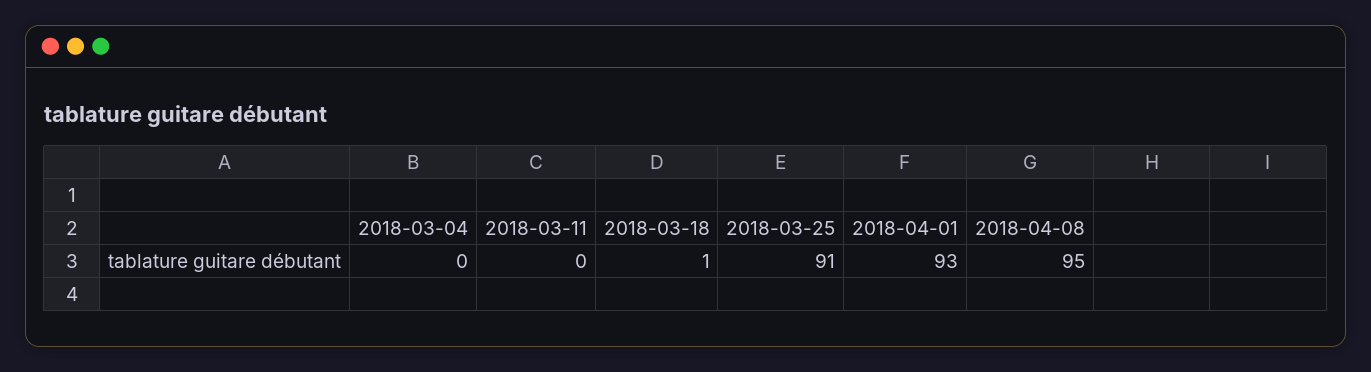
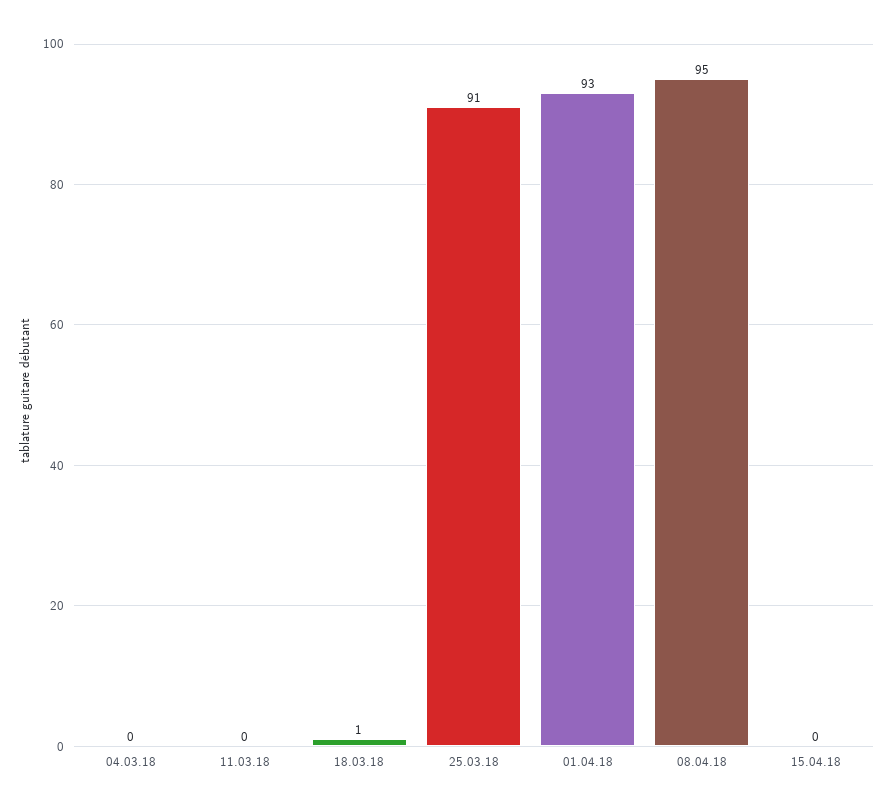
15.04.18: none -> 0

